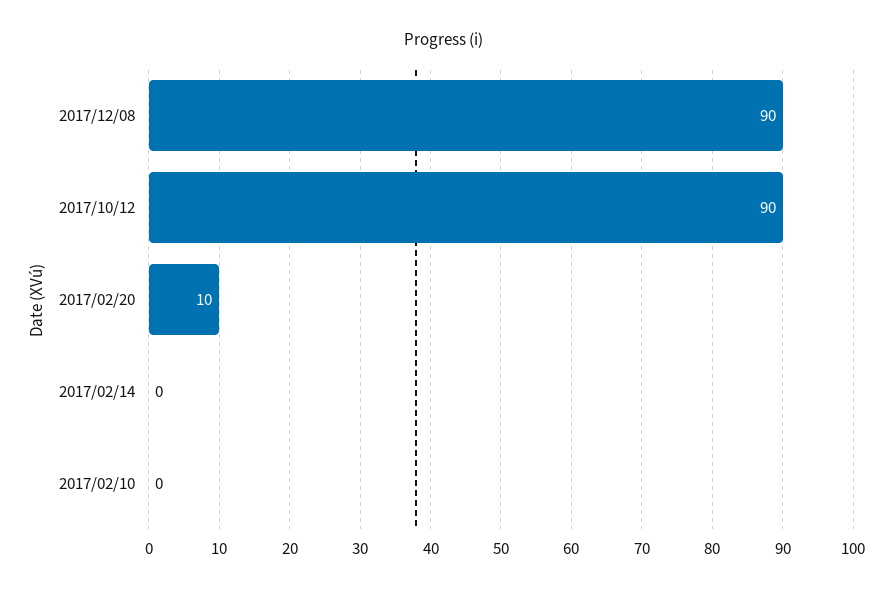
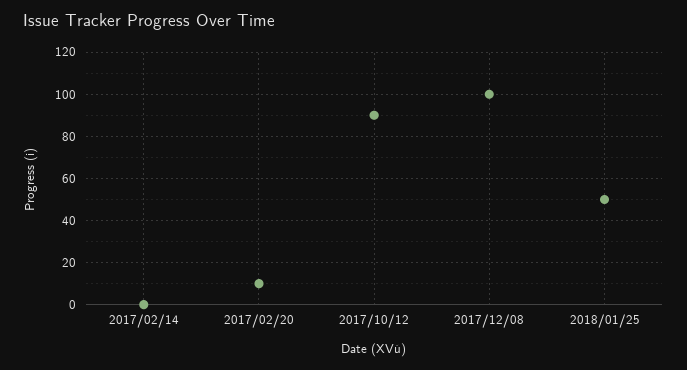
2017/12/08: 90 -> 100
2017/02/10: 0 -> none
2018/01/25: none -> 50

